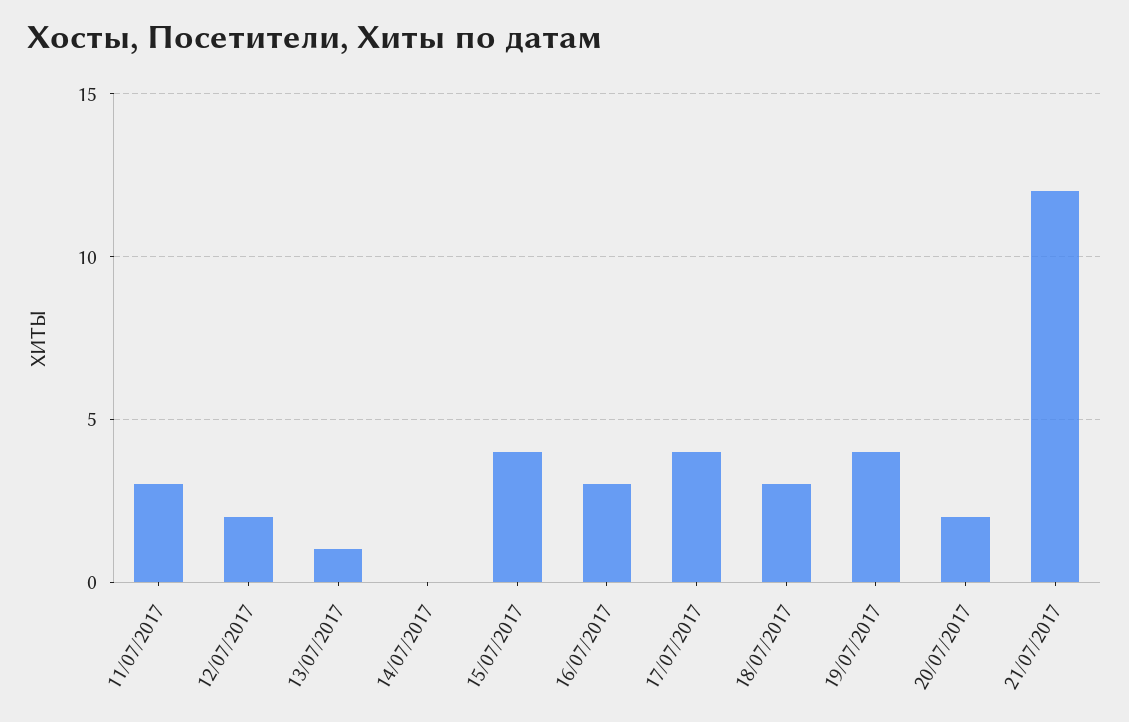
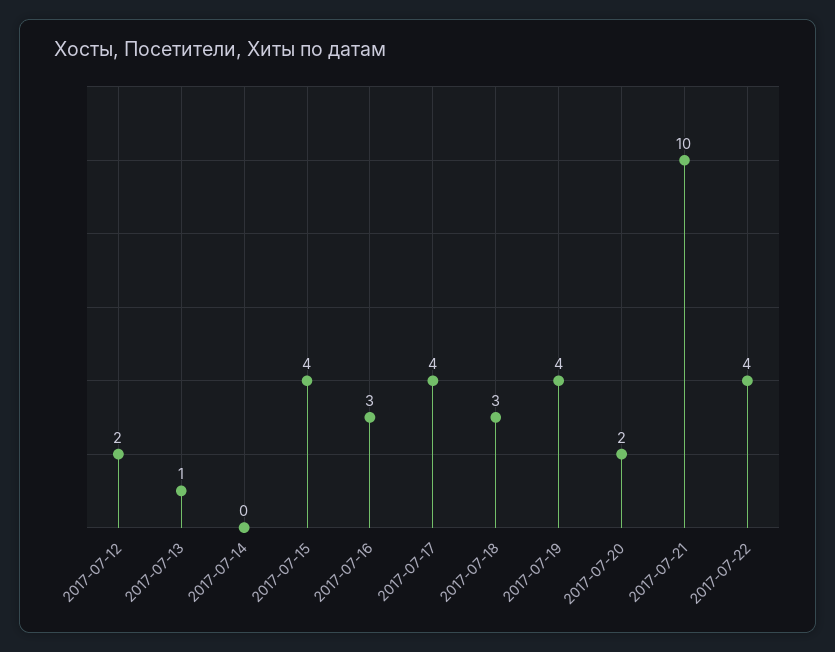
11/07/2017: 3 -> none
21/07/2017: 12 -> 10
2017-07-22: none -> 4

